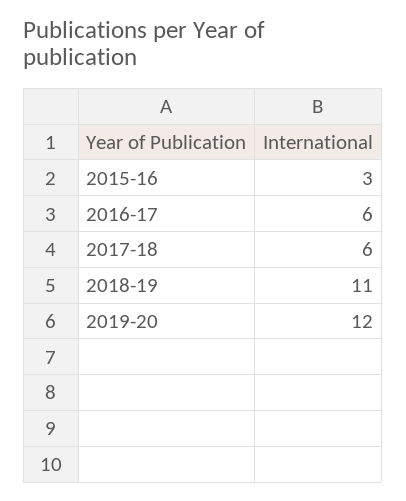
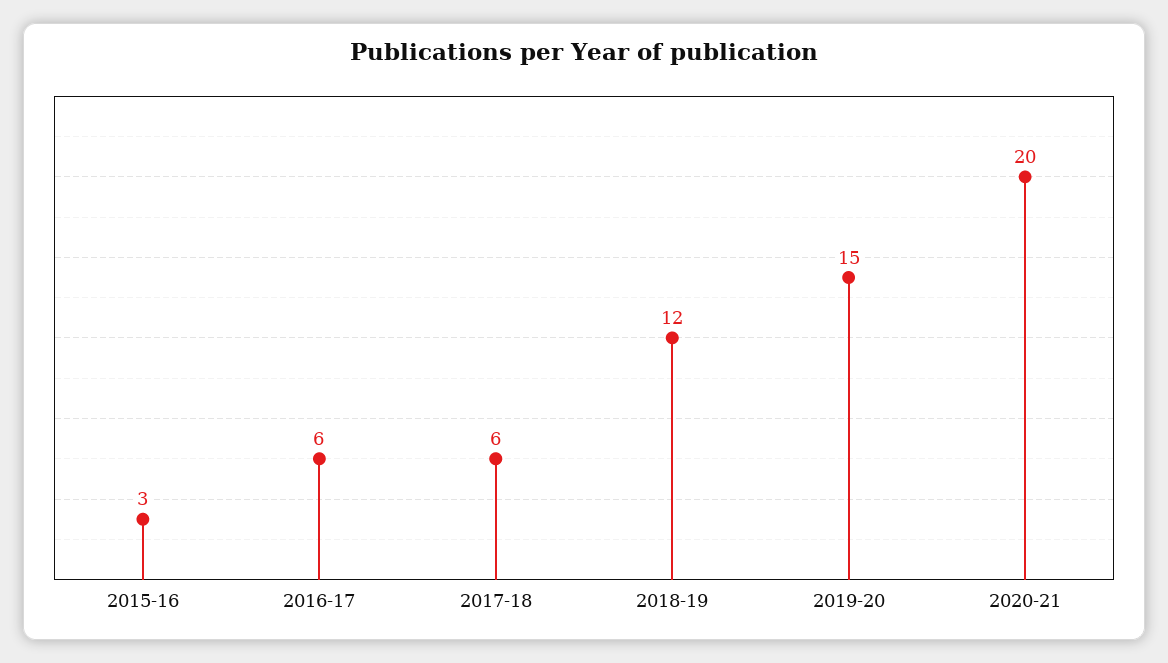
2018-19: 11 -> 12
2019-20: 12 -> 15
2020-21: none -> 20

